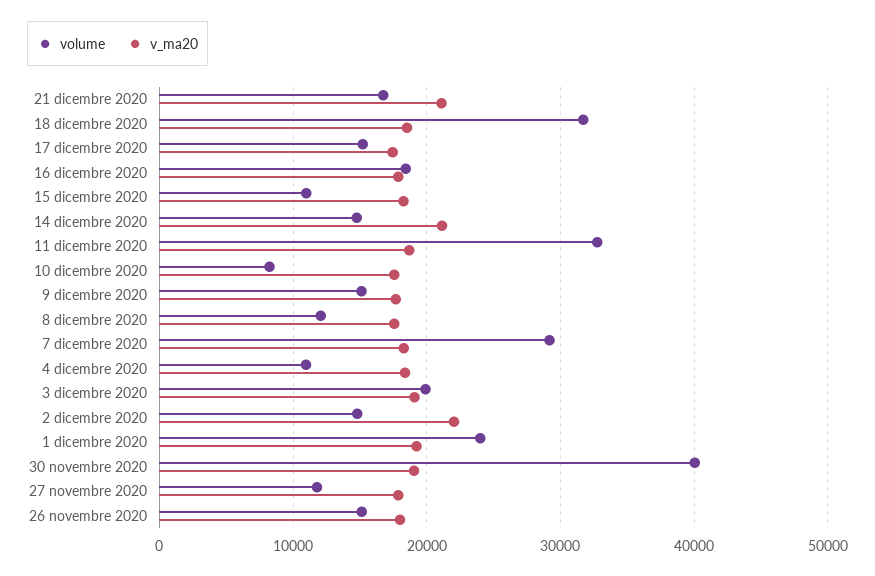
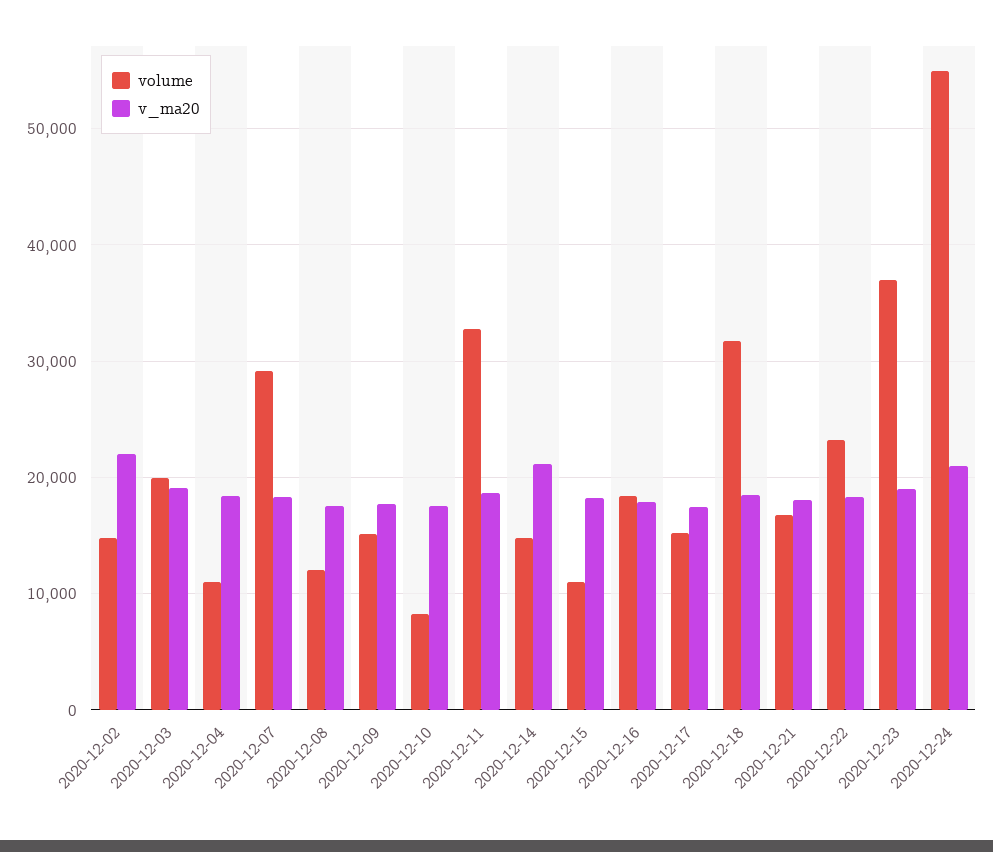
v_ma20, 21 dicembre 2020: 21000 -> 18000
volume, 1 dicembre 2020: 24000 -> none
v_ma20, 1 dicembre 2020: 19000 -> none
volume, 30 novembre 2020: 40000 -> none
v_ma20, 30 novembre 2020: 19000 -> none
volume, 27 novembre 2020: 12000 -> none
v_ma20, 27 novembre 2020: 18000 -> none
volume, 26 novembre 2020: 15000 -> none
v_ma20, 26 novembre 2020: 18000 -> none
volume, 2020-12-22: none -> 23000
v_ma20, 2020-12-22: none -> 18000
volume, 2020-12-23: none -> 37000
v_ma20, 2020-12-23: none -> 19000
volume, 2020-12-24: none -> 55000
v_ma20, 2020-12-24: none -> 21000

